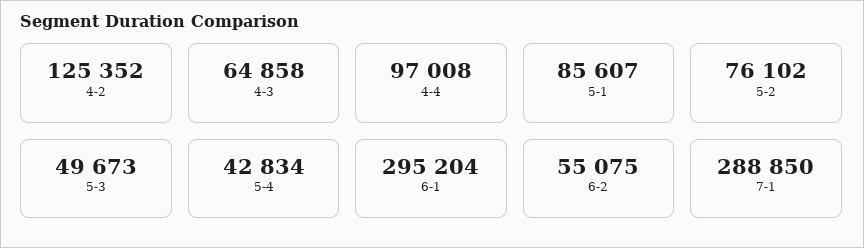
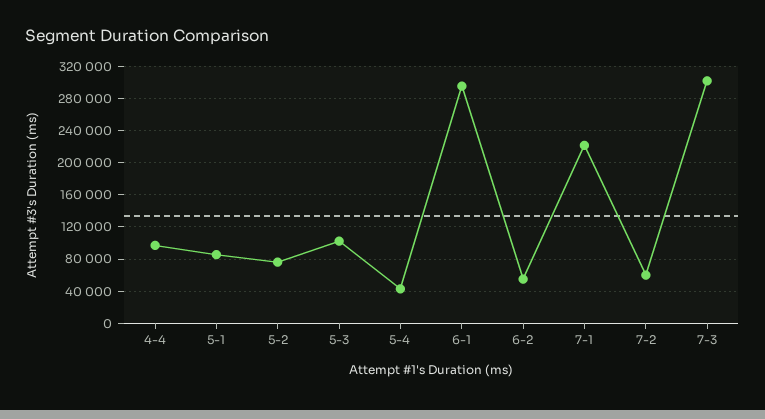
4-2: 125352 -> none
4-3: 64858 -> none
5-3: 49673 -> 100000
7-1: 288850 -> 220000
7-2: none -> 60000
7-3: none -> 300000

